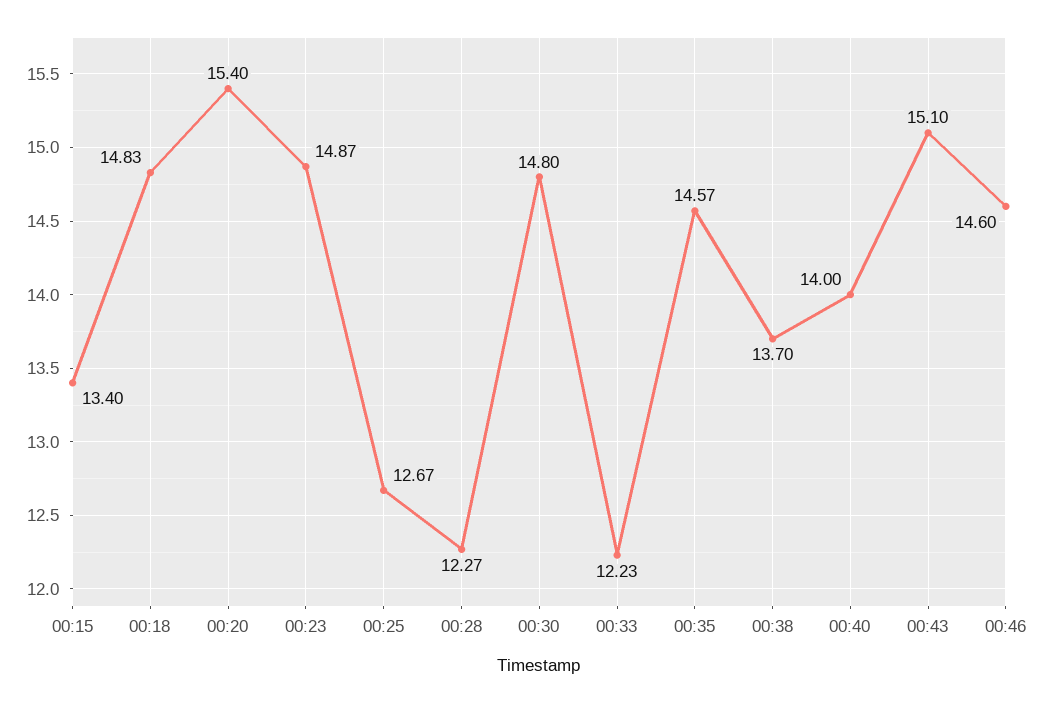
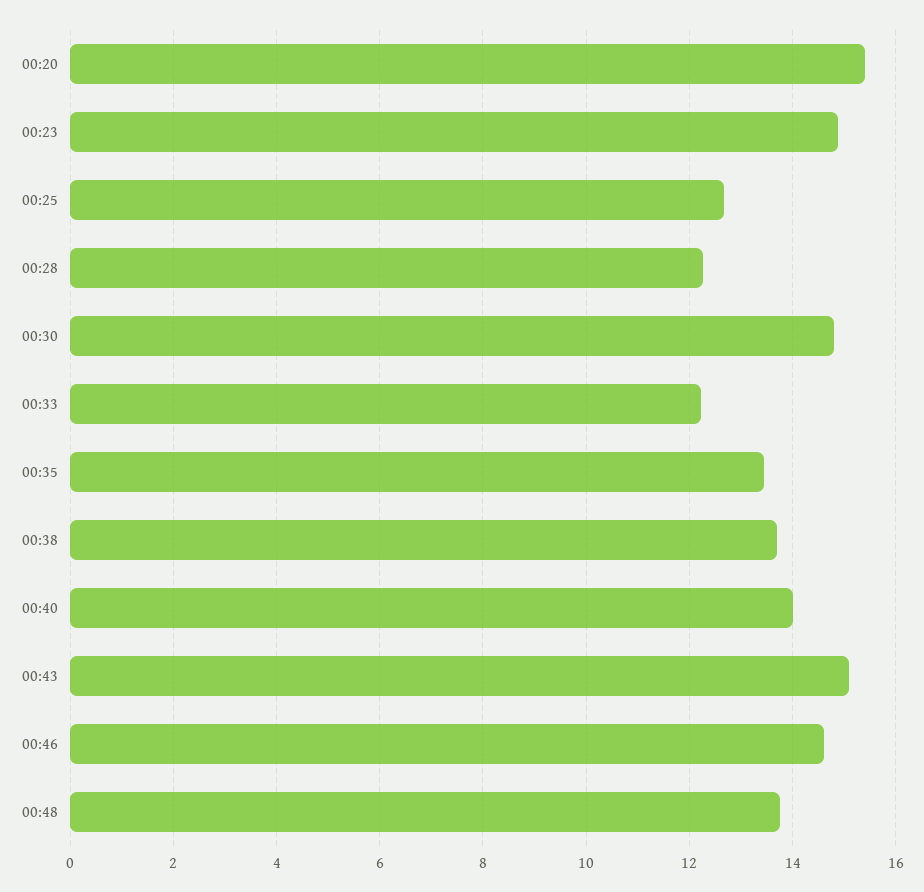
00:15: 13.4 -> none
00:18: 14.83 -> none
00:35: 14.57 -> 13.4
00:48: none -> 13.8

